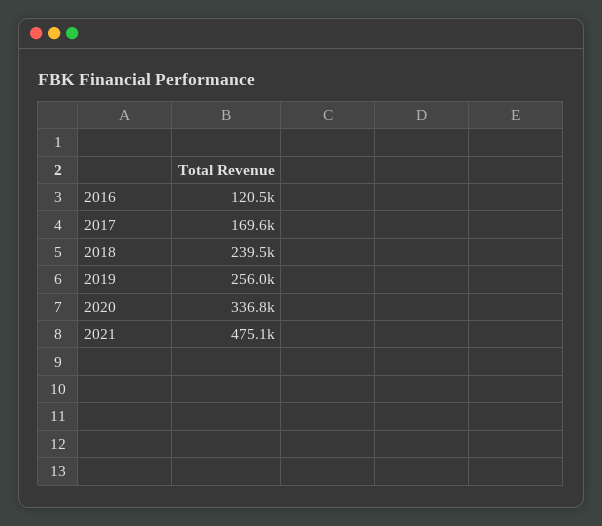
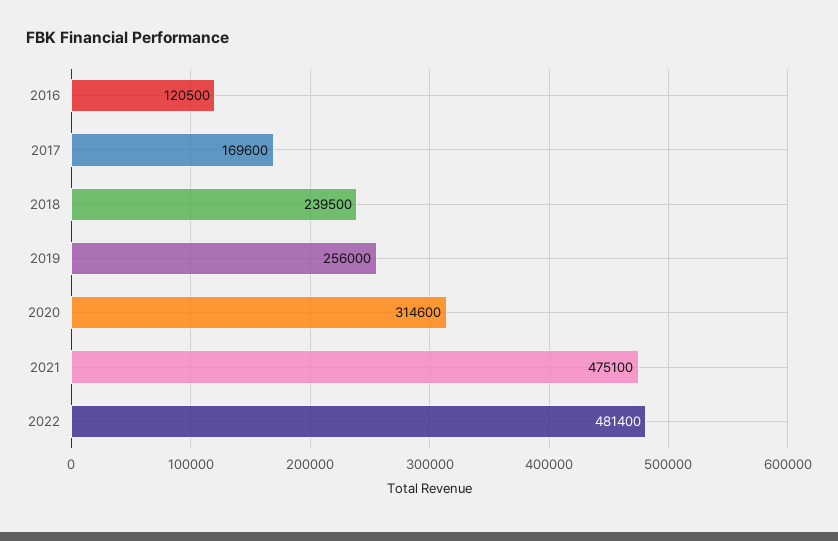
2020: 336800 -> 314600
2022: none -> 481400

